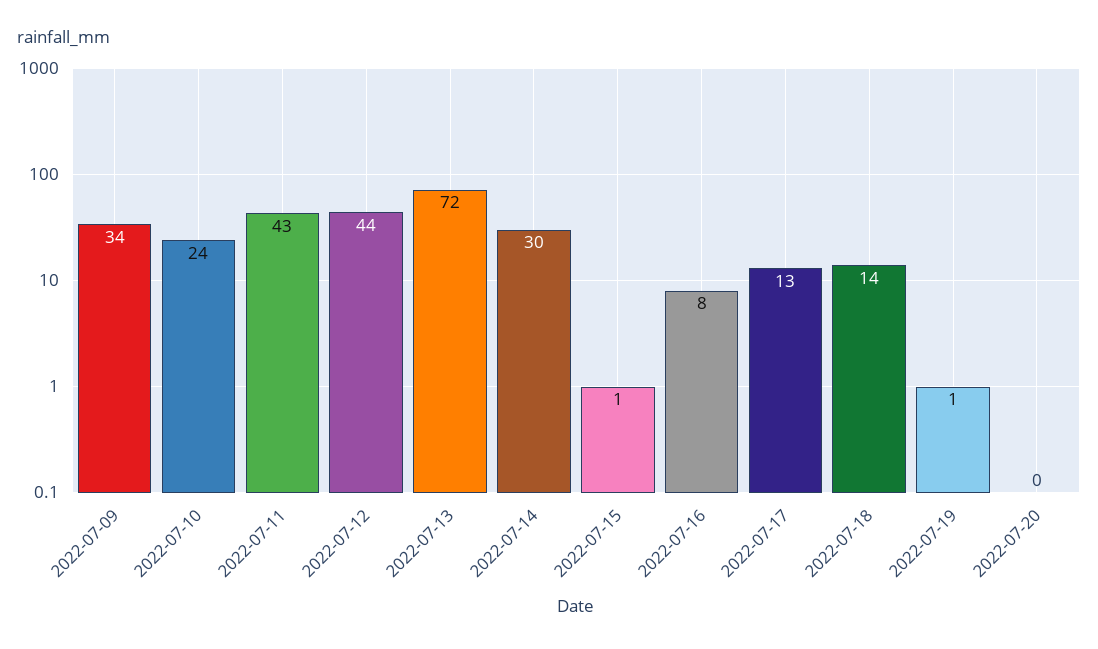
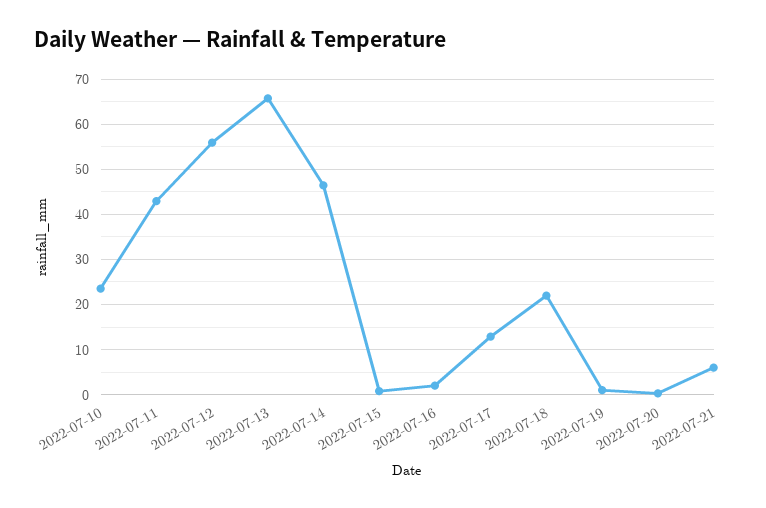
2022-07-09: 34 -> none
2022-07-12: 44 -> 56
2022-07-13: 72 -> 66
2022-07-14: 30 -> 46
2022-07-16: 8 -> 2
2022-07-18: 14 -> 22
2022-07-21: none -> 6

